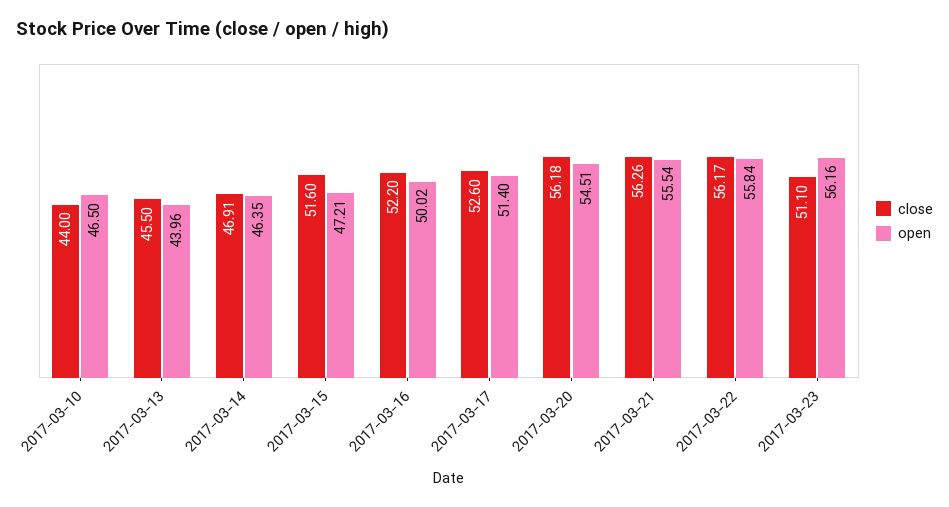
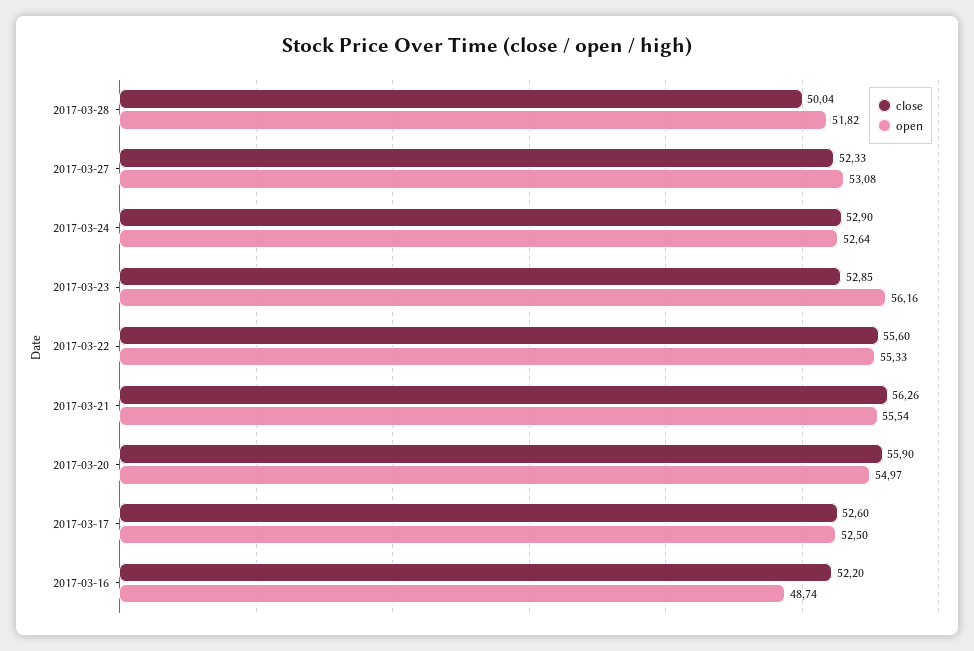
close, 2017-03-10: 44 -> none
open, 2017-03-10: 46.5 -> none
close, 2017-03-13: 45.5 -> none
open, 2017-03-13: 43.96 -> none
close, 2017-03-14: 46.91 -> none
open, 2017-03-14: 46.35 -> none
close, 2017-03-15: 51.6 -> none
open, 2017-03-15: 47.21 -> none
open, 2017-03-16: 50.02 -> 48.74
open, 2017-03-17: 51.4 -> 52.5
close, 2017-03-20: 56.18 -> 55.9
open, 2017-03-20: 54.51 -> 54.97
close, 2017-03-22: 56.17 -> 55.6
open, 2017-03-22: 55.84 -> 55.33
close, 2017-03-23: 51.1 -> 52.85
close, 2017-03-28: none -> 50.04
open, 2017-03-28: none -> 51.82
close, 2017-03-27: none -> 52.33
open, 2017-03-27: none -> 53.08
close, 2017-03-24: none -> 52.9
open, 2017-03-24: none -> 52.64

